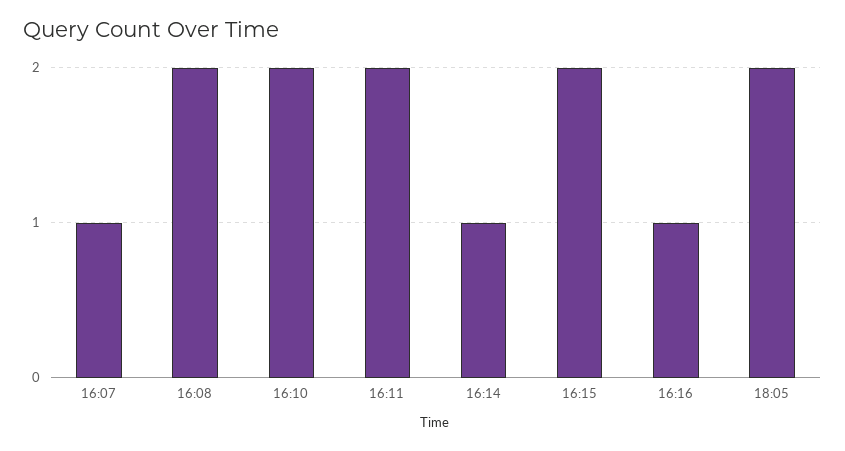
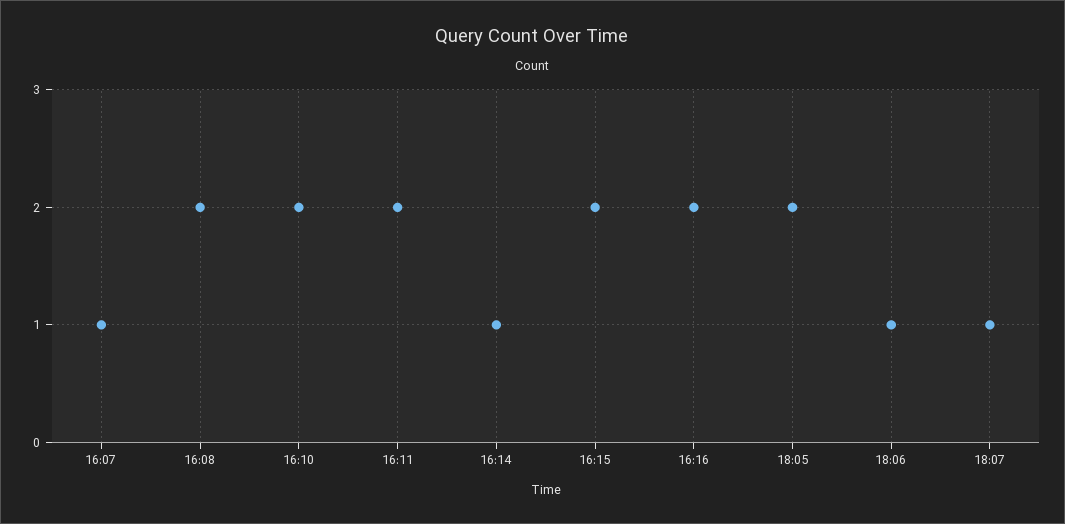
16:16: 1 -> 2
18:06: none -> 1
18:07: none -> 1

